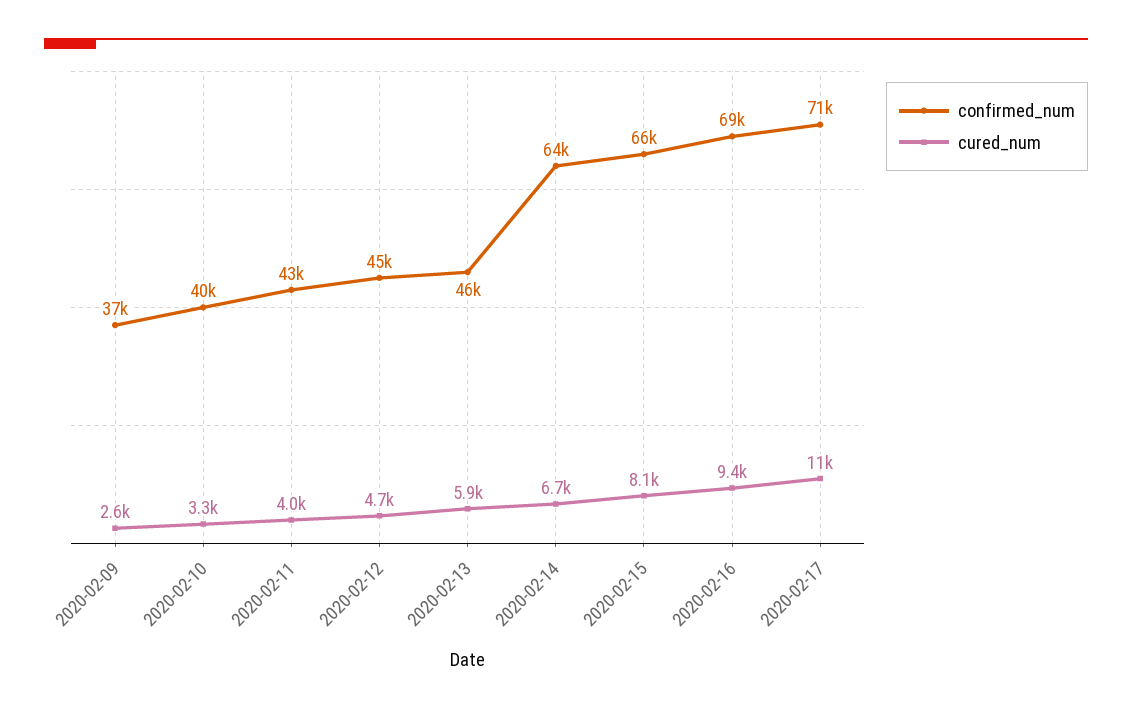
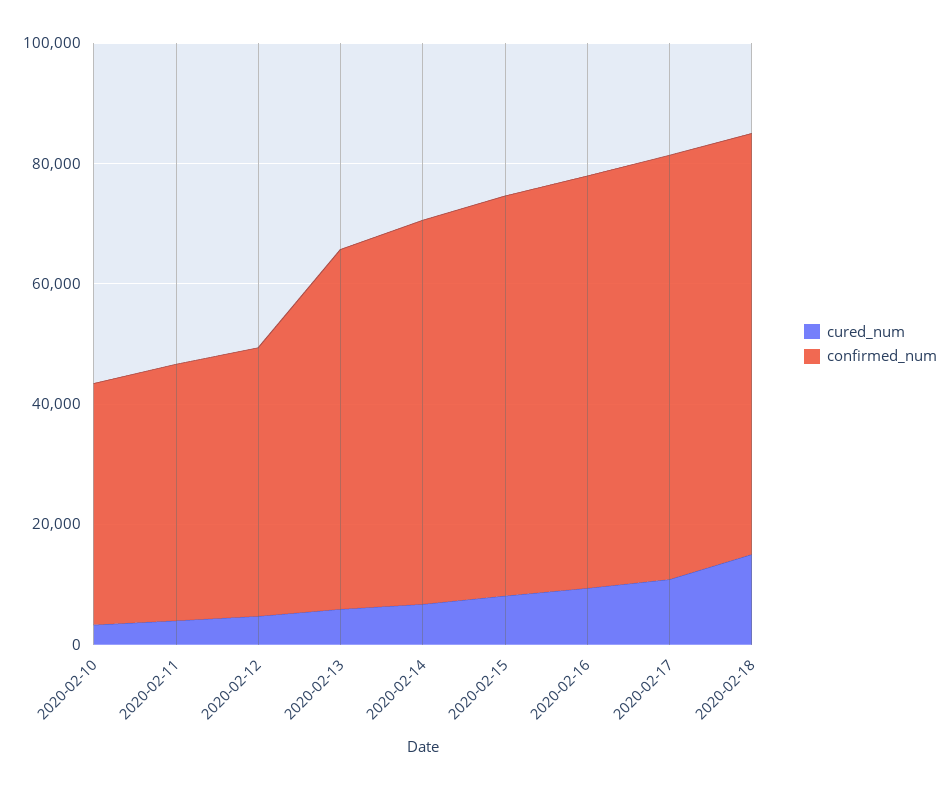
confirmed_num, 2020-02-09: 37000 -> none
cured_num, 2020-02-09: 2600 -> none
confirmed_num, 2020-02-13: 46000 -> 60000
cured_num, 2020-02-18: none -> 15000
confirmed_num, 2020-02-18: none -> 70000

